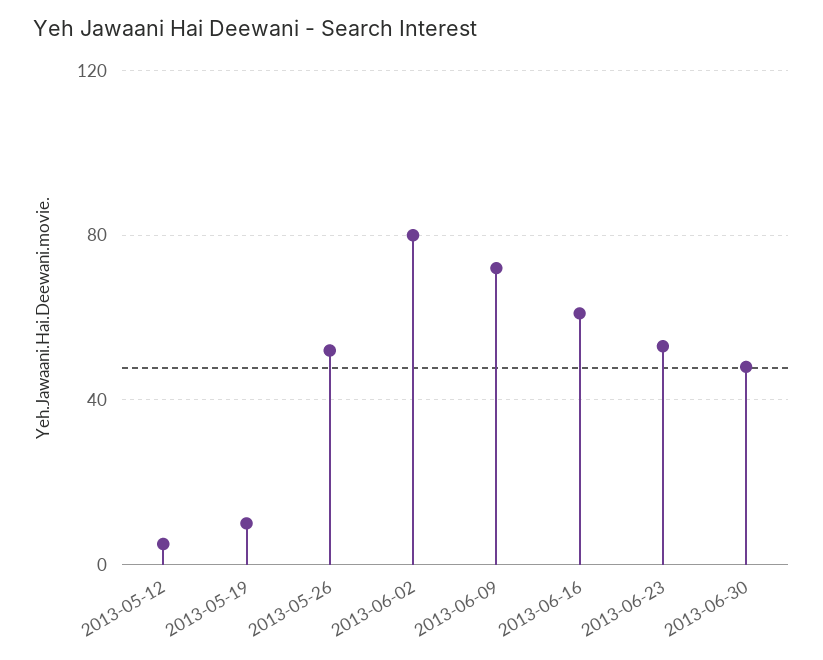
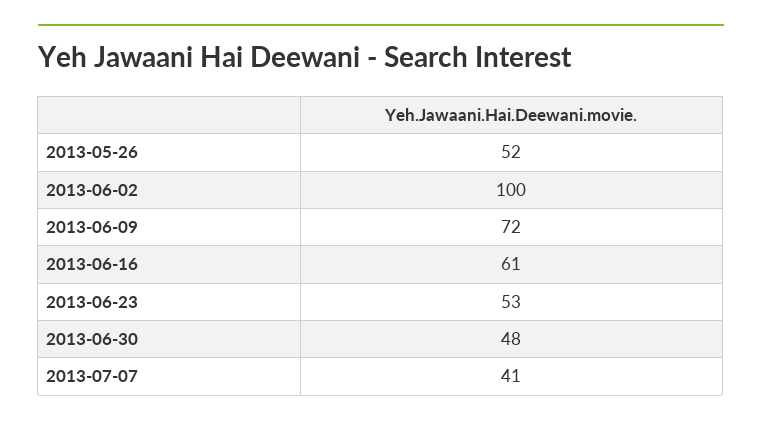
2013-05-12: 5 -> none
2013-05-19: 10 -> none
2013-06-02: 80 -> 100
2013-07-07: none -> 41

